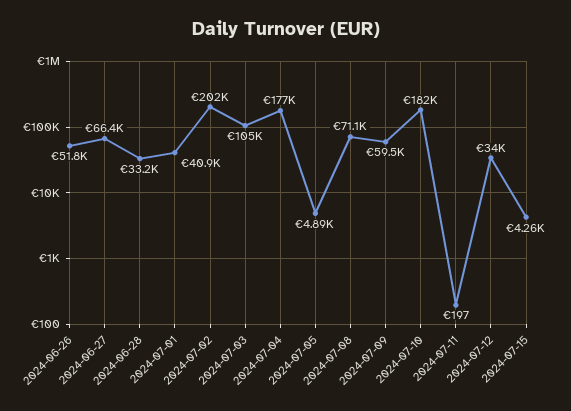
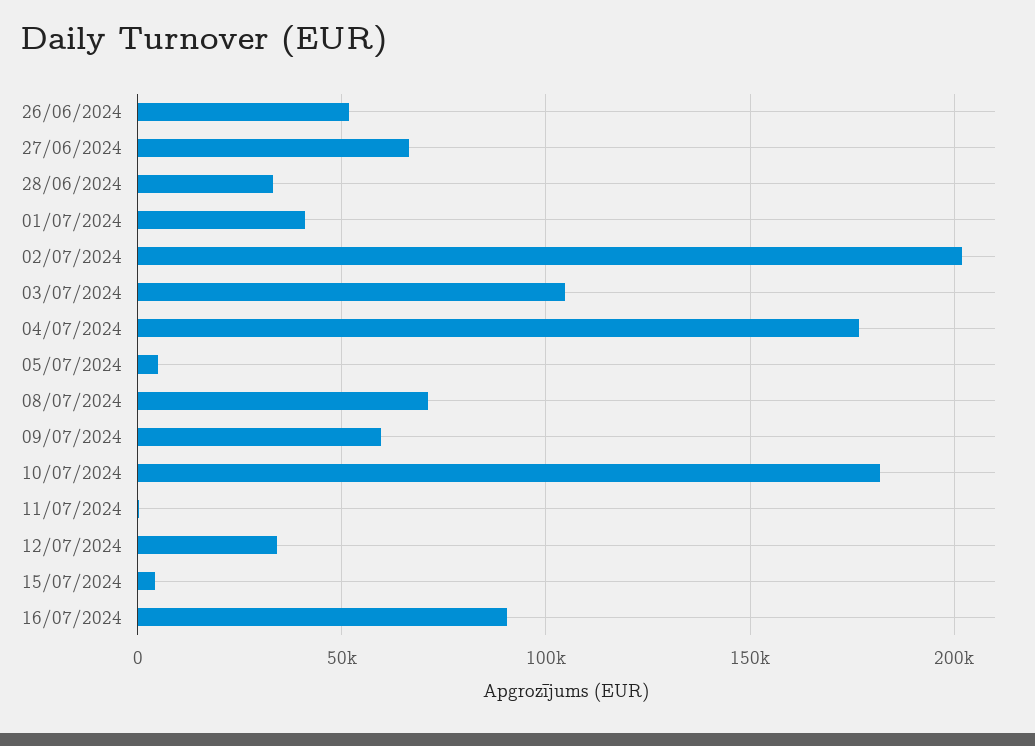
16/07/2024: none -> 90000

